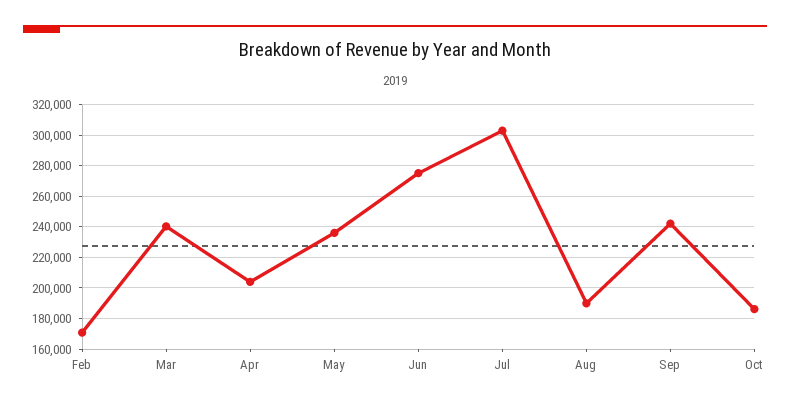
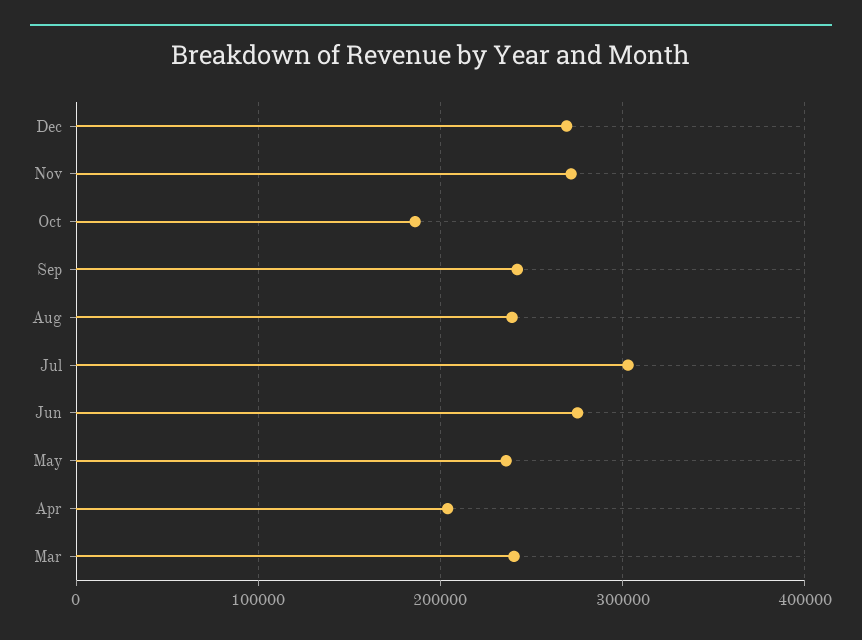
Feb: 170000 -> none
Aug: 190000 -> 240000
Dec: none -> 270000
Nov: none -> 270000

